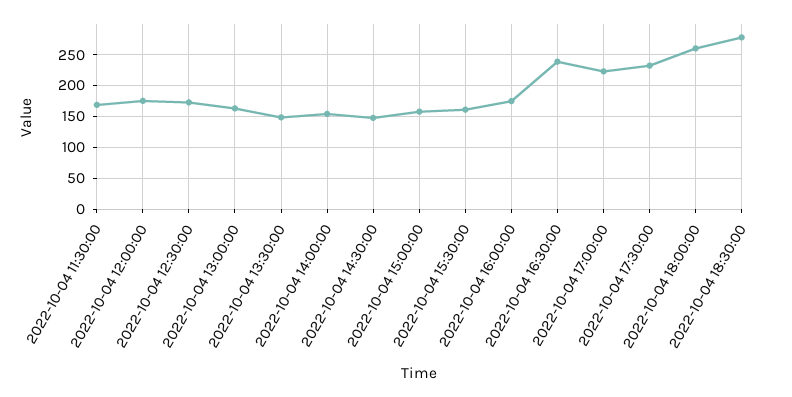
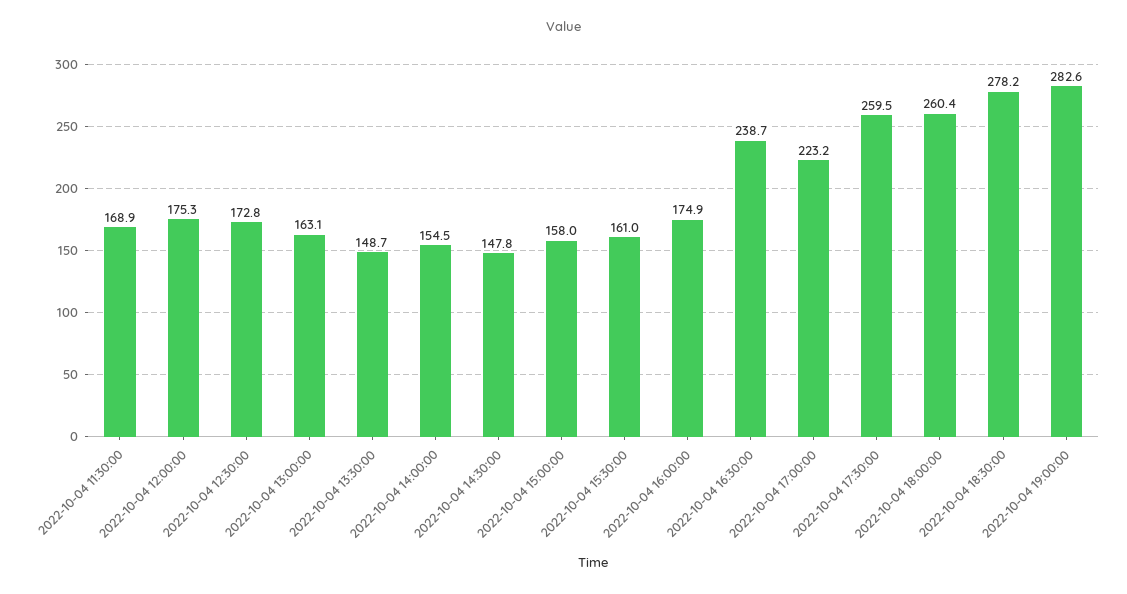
2022-10-04 17:30:00: 230 -> 259.5
2022-10-04 19:00:00: none -> 282.6

